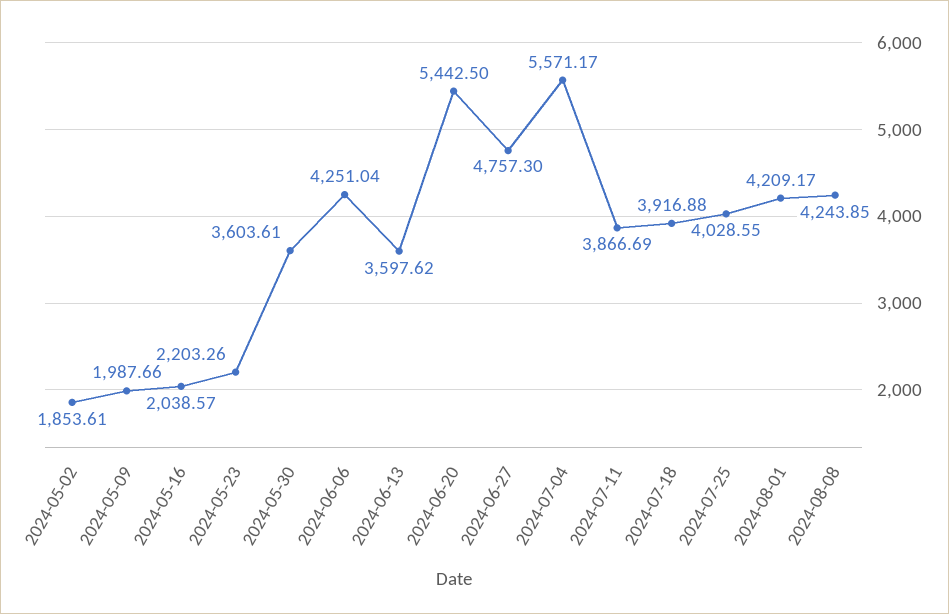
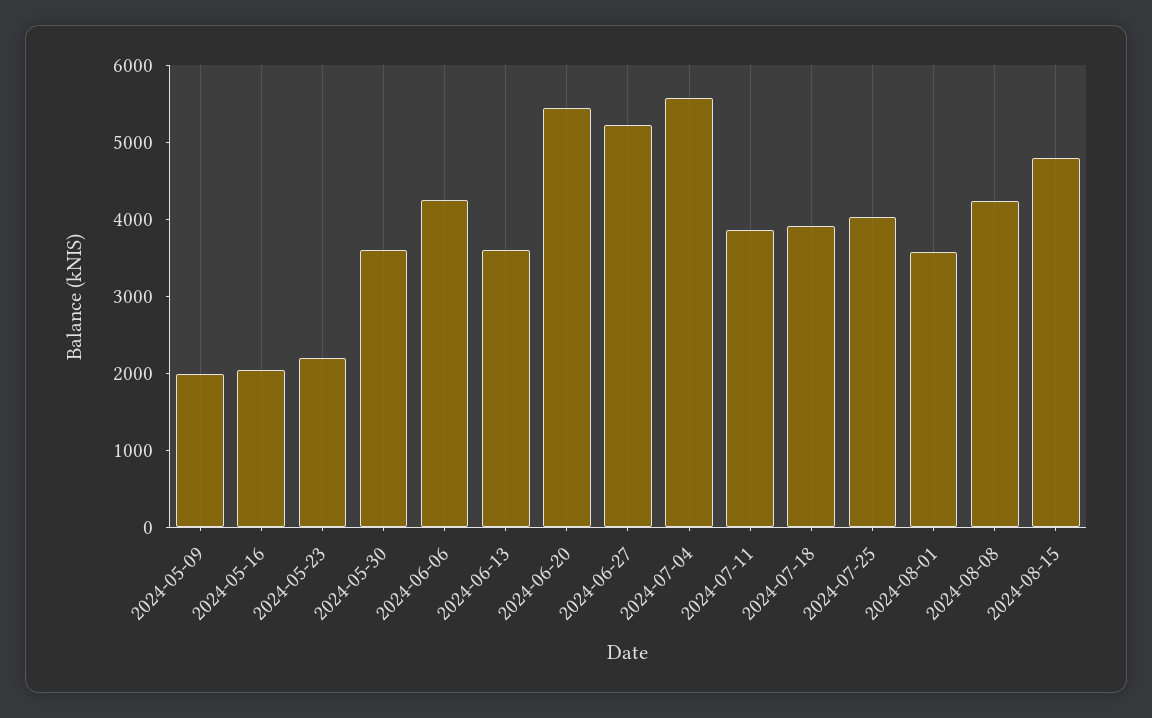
2024-05-02: 1853.61 -> none
2024-06-27: 4757.3 -> 5200
2024-08-01: 4209.17 -> 3600
2024-08-15: none -> 4800

